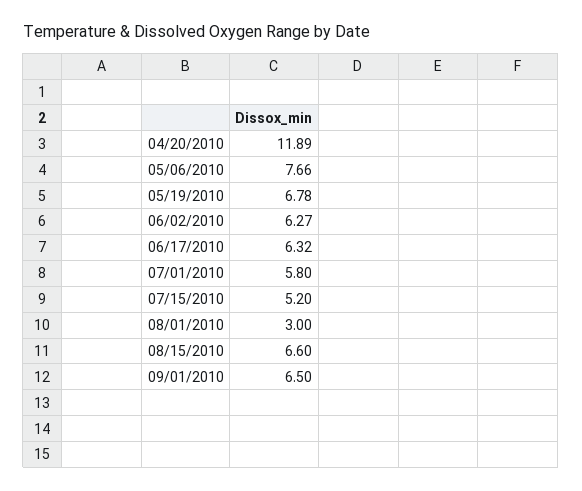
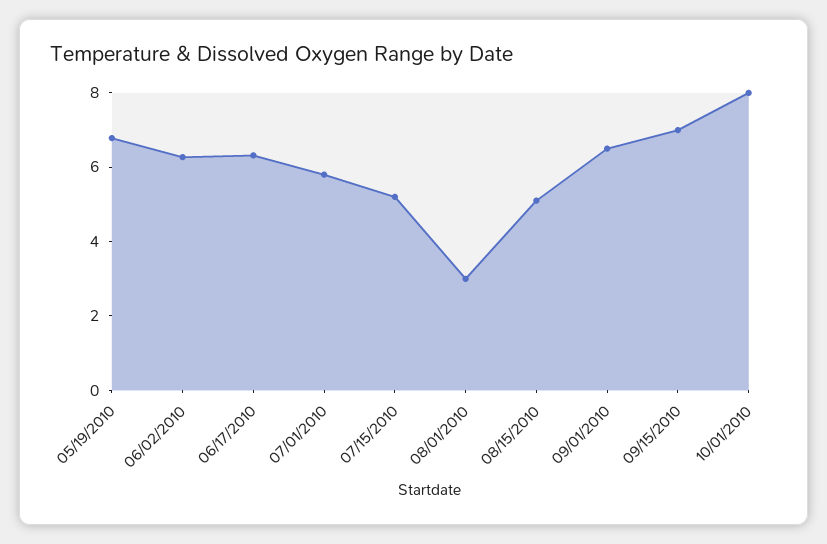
04/20/2010: 11.89 -> none
05/06/2010: 7.66 -> none
08/15/2010: 6.6 -> 5
09/15/2010: none -> 7
10/01/2010: none -> 8

